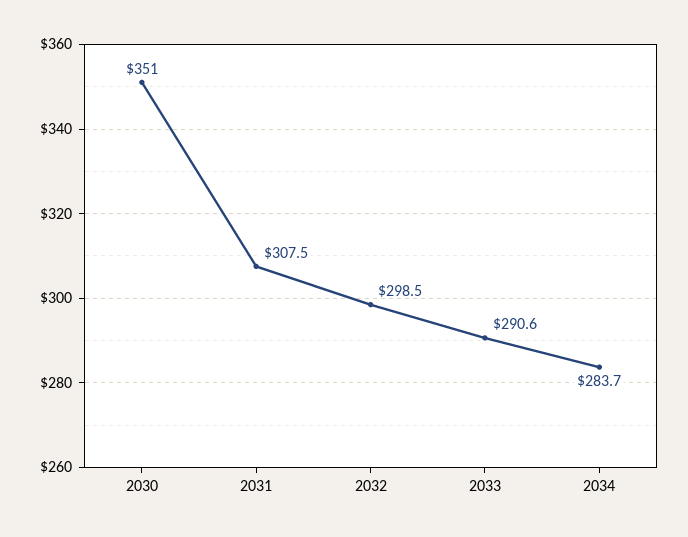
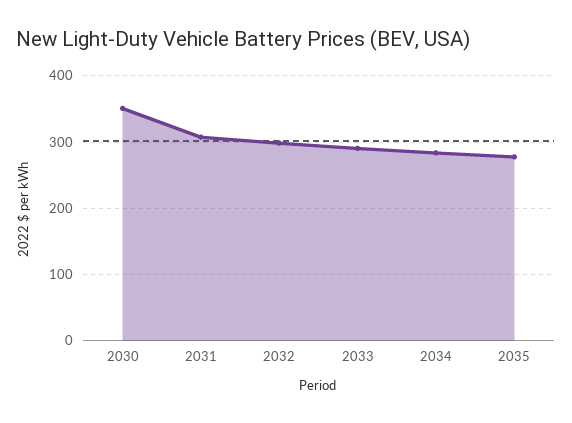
2035: none -> 280

